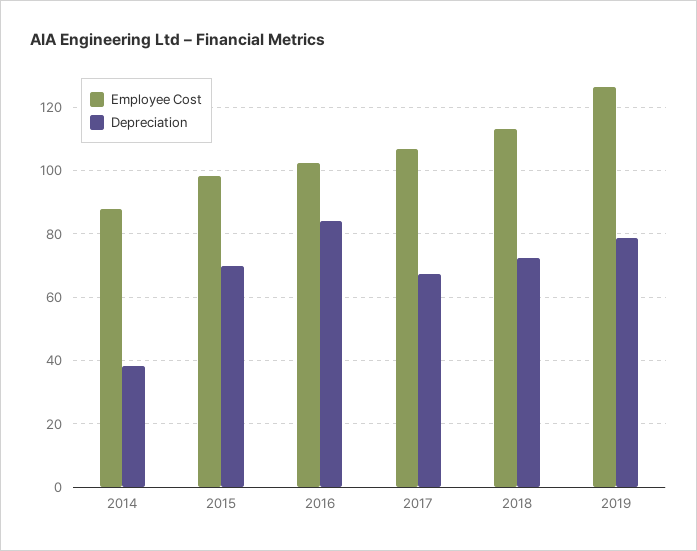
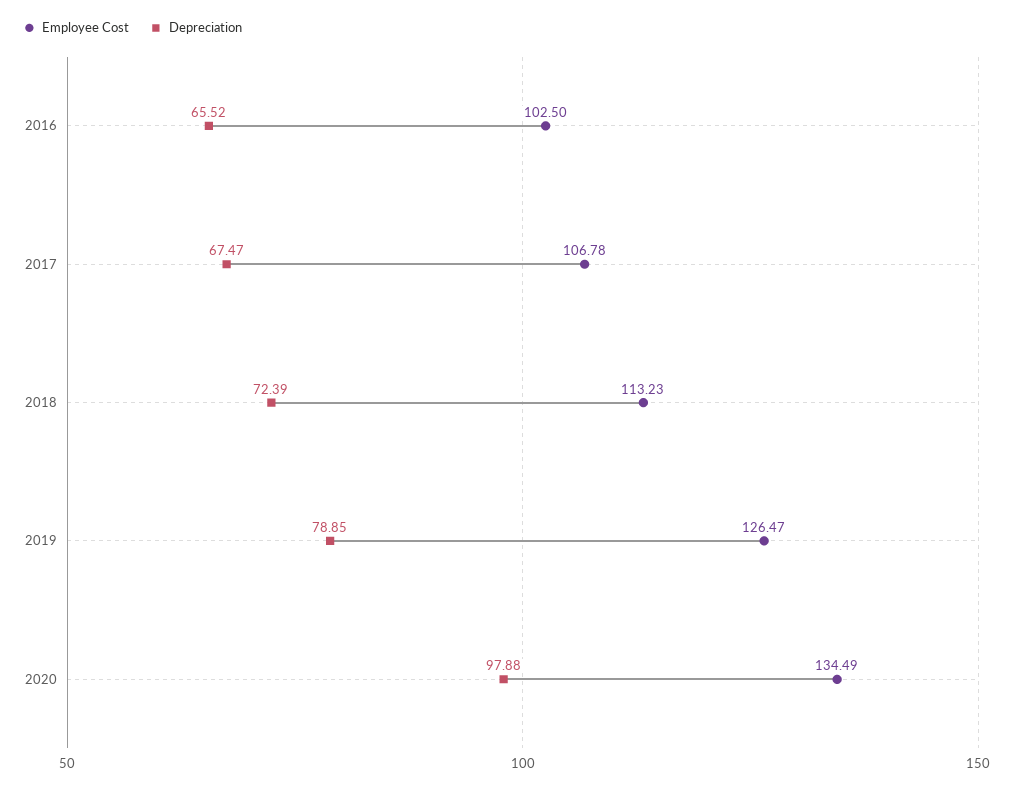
Employee Cost, 2014: 88 -> none
Depreciation, 2014: 38 -> none
Employee Cost, 2015: 98 -> none
Depreciation, 2015: 70 -> none
Depreciation, 2016: 84 -> 65.52
Employee Cost, 2020: none -> 134.49
Depreciation, 2020: none -> 97.88

